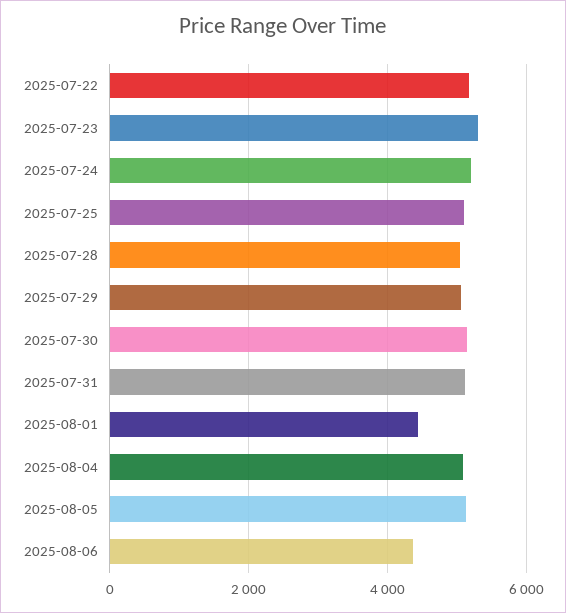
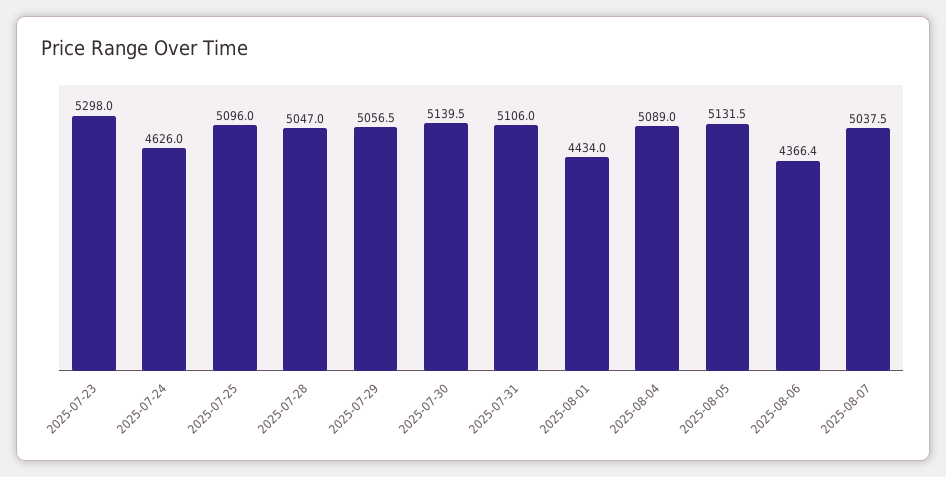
2025-07-22: 5200 -> none
2025-07-24: 5200 -> 4626
2025-08-07: none -> 5037.5

